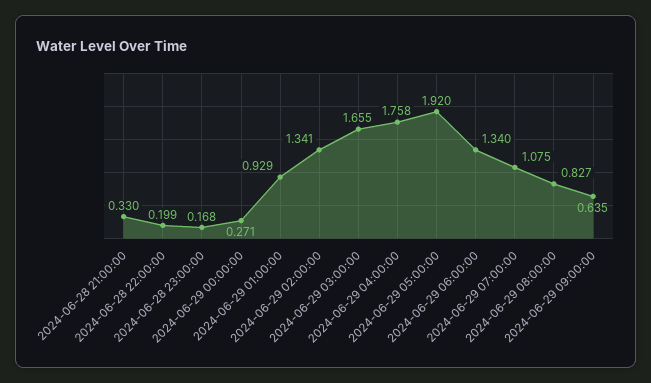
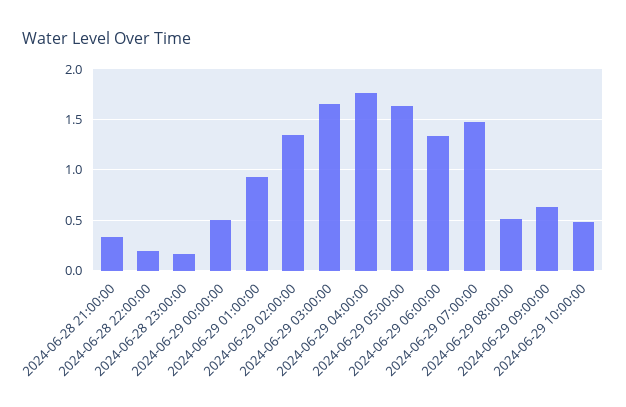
2024-06-29 00:00:00: 0.271 -> 0.5
2024-06-29 05:00:00: 1.92 -> 1.6
2024-06-29 07:00:00: 1.075 -> 1.5
2024-06-29 08:00:00: 0.827 -> 0.5
2024-06-29 10:00:00: none -> 0.5

